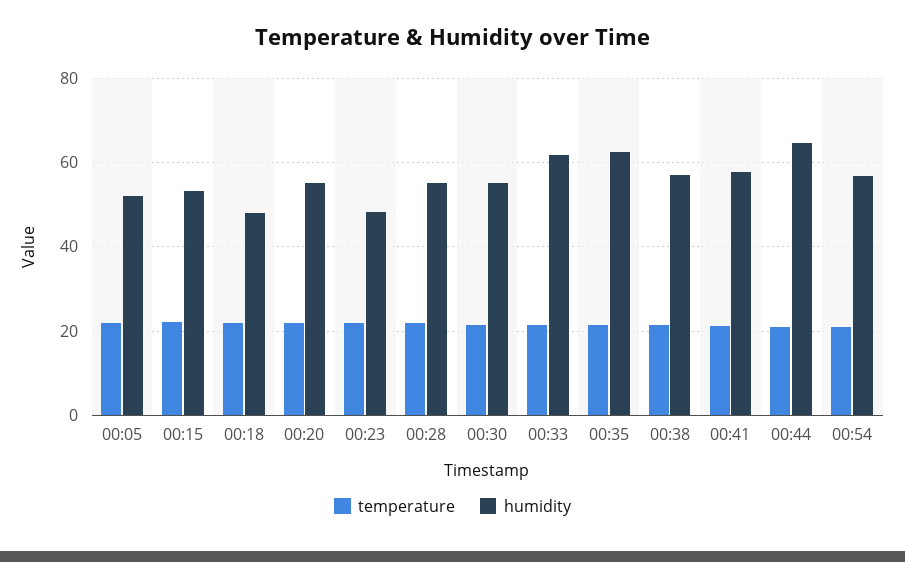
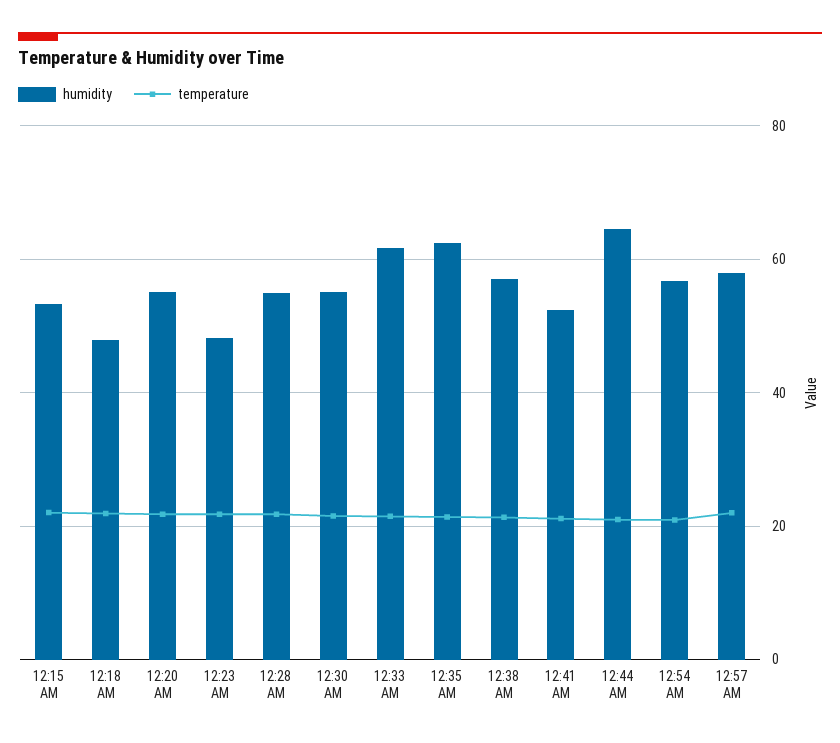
temperature, 00:05: 22 -> none
humidity, 00:05: 52 -> none
humidity, 00:41: 58 -> 52
humidity, 12:57 AM: none -> 58
temperature, 12:57 AM: none -> 22

